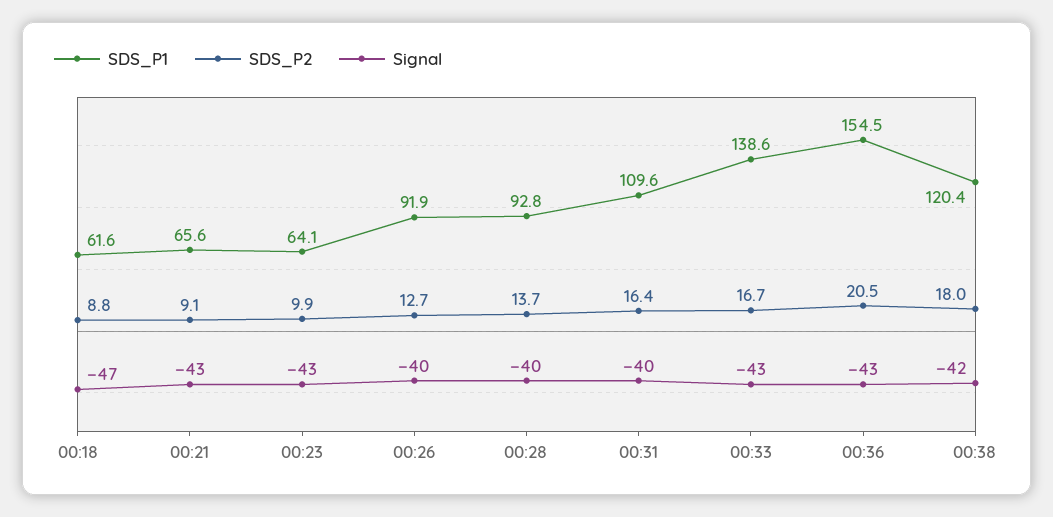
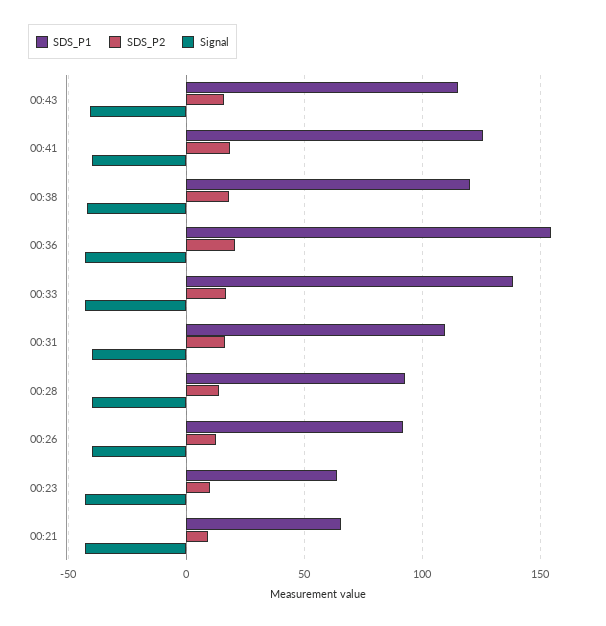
SDS_P1, 00:18: 61.6 -> none
SDS_P2, 00:18: 8.8 -> none
Signal, 00:18: -47 -> none
SDS_P1, 00:43: none -> 115
SDS_P2, 00:43: none -> 15
Signal, 00:43: none -> -40
SDS_P1, 00:41: none -> 125
SDS_P2, 00:41: none -> 20
Signal, 00:41: none -> -40

